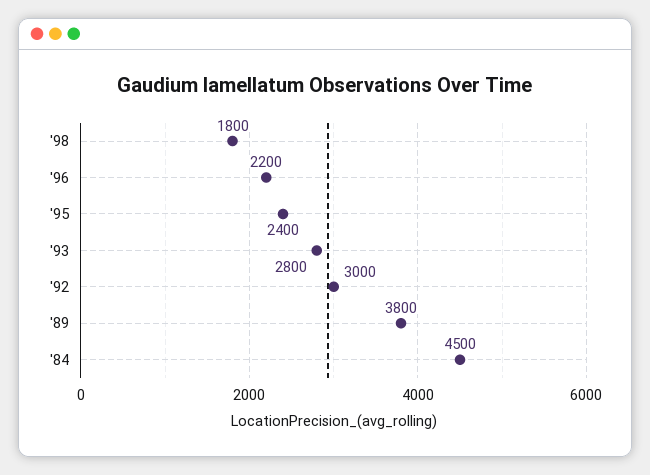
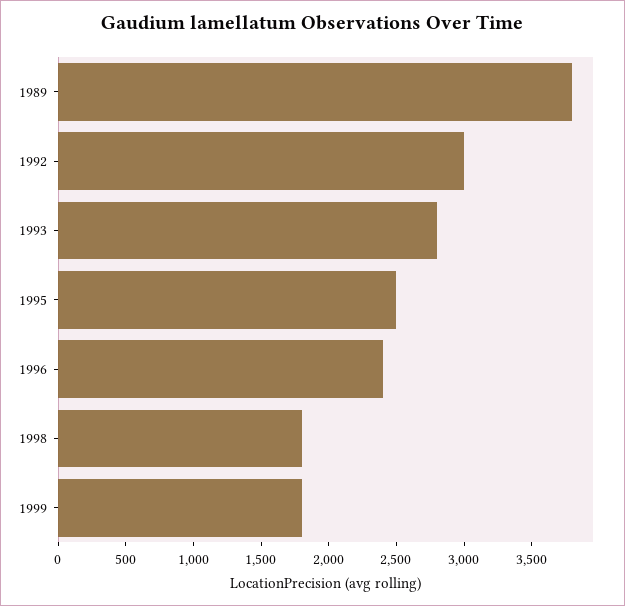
'96: 2200 -> 2400
'95: 2400 -> 2500
'84: 4500 -> none
1999: none -> 1800

